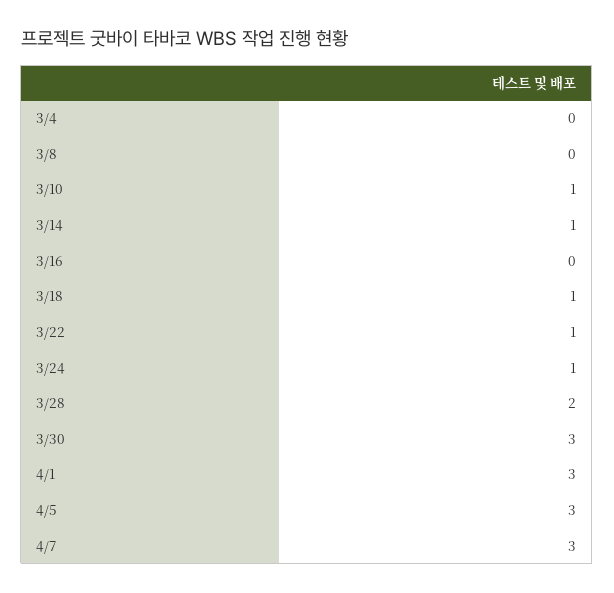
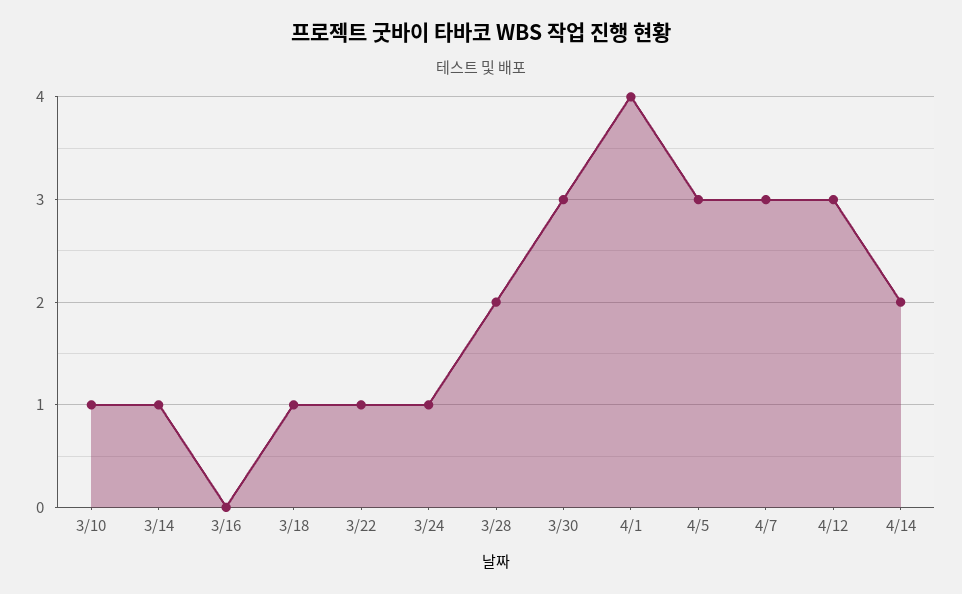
3/4: 0 -> none
3/8: 0 -> none
4/1: 3 -> 4
4/12: none -> 3
4/14: none -> 2

